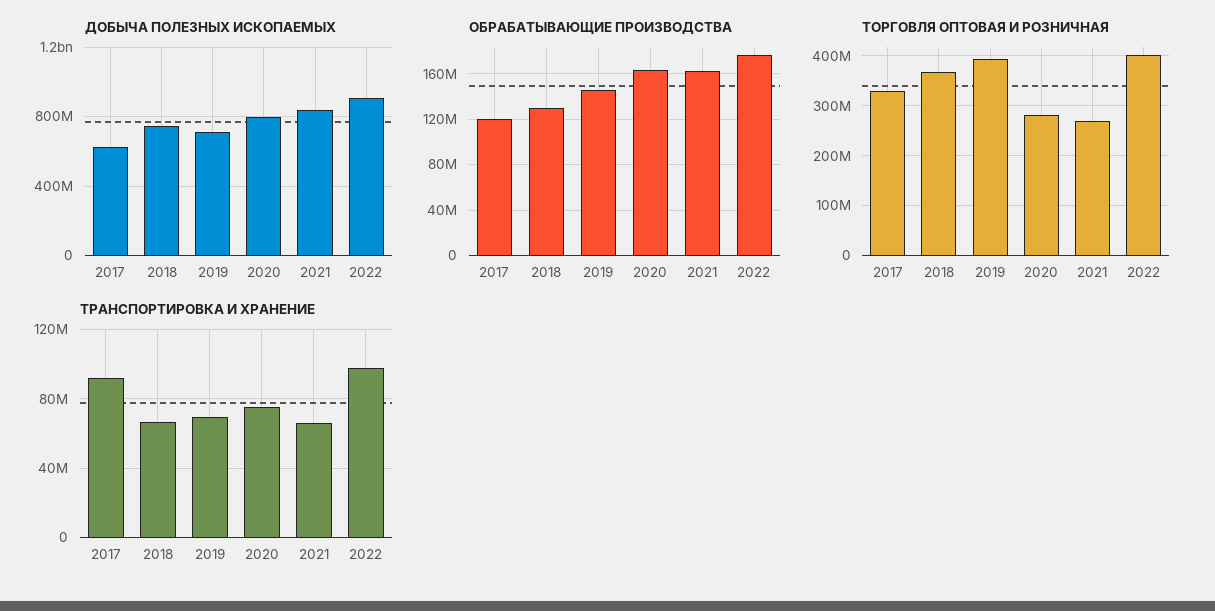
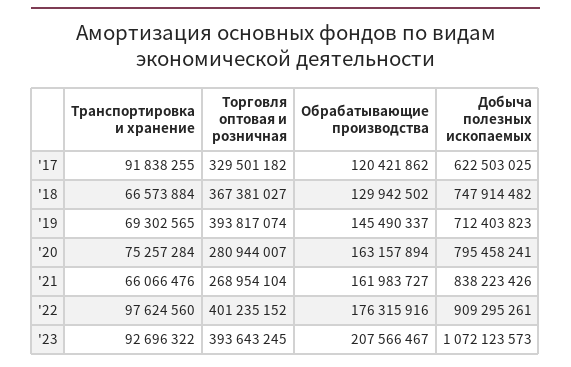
ТРАНСПОРТИРОВКА И ХРАНЕНИЕ, '23: none -> 92696322
ТОРГОВЛЯ ОПТОВАЯ И РОЗНИЧНАЯ, '23: none -> 393643245
ОБРАБАТЫВАЮЩИЕ ПРОИЗВОДСТВА, '23: none -> 207566467
ДОБЫЧА ПОЛЕЗНЫХ ИСКОПАЕМЫХ, '23: none -> 1072123573

